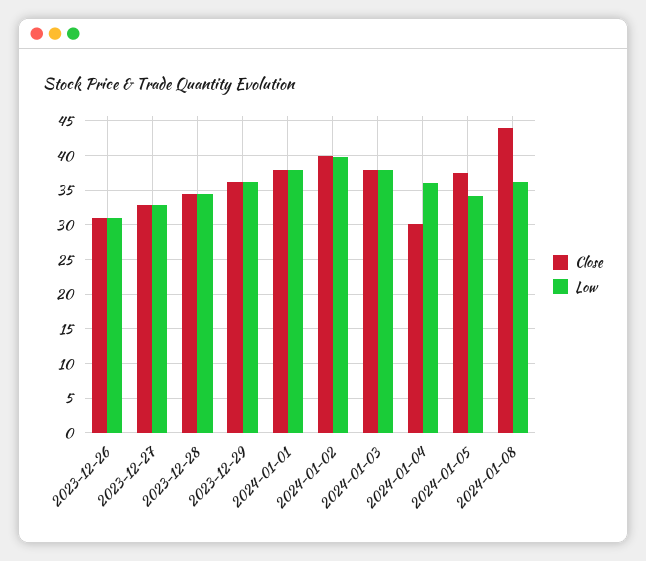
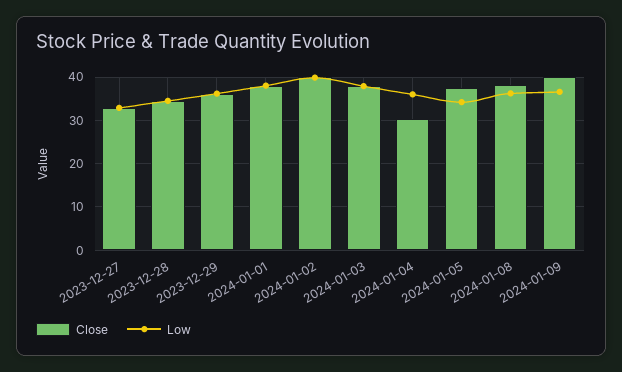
Close, 2023-12-26: 31 -> none
Low, 2023-12-26: 31 -> none
Close, 2024-01-08: 44 -> 38
Close, 2024-01-09: none -> 40
Low, 2024-01-09: none -> 36

